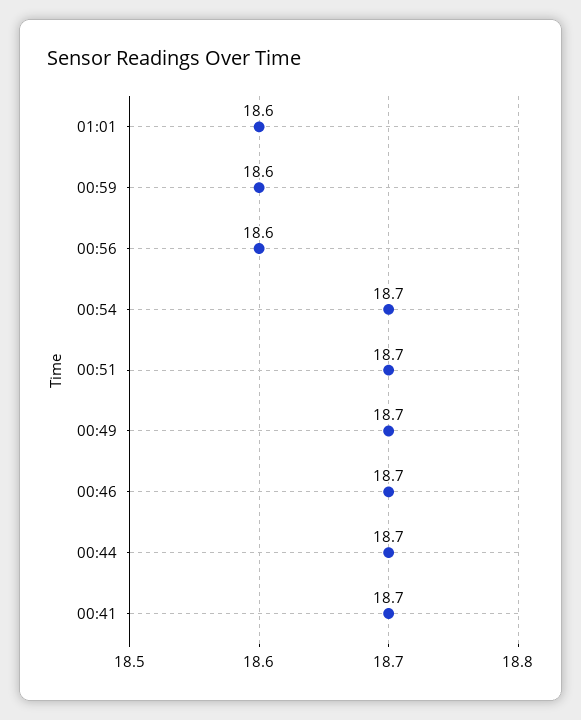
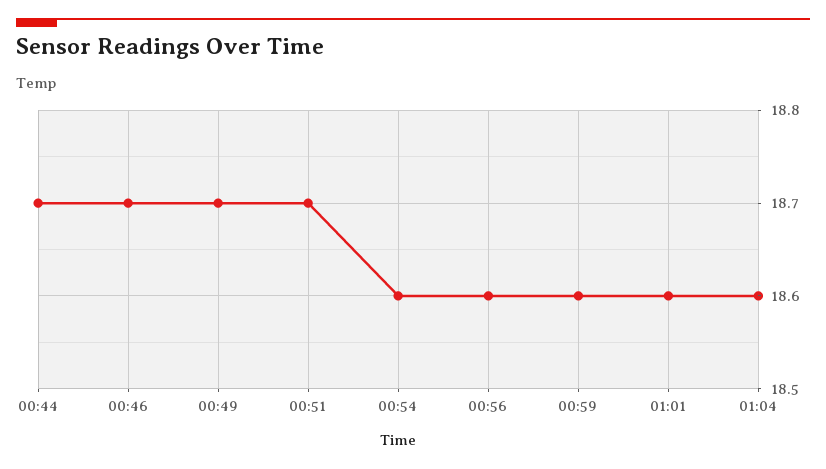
00:54: 18.7 -> 18.6
00:41: 18.7 -> none
01:04: none -> 18.6

